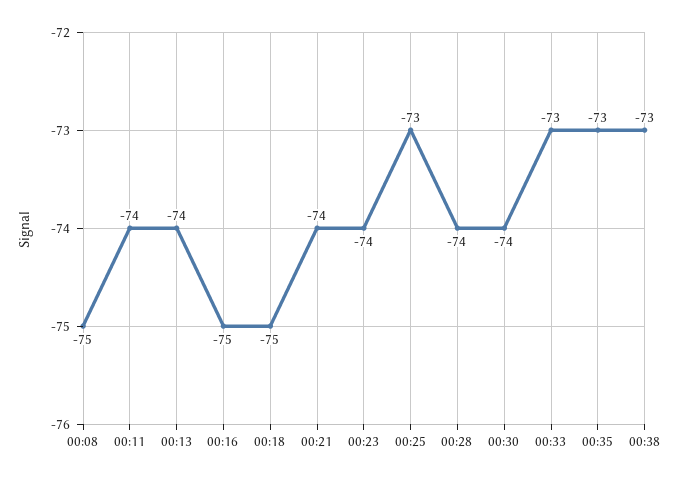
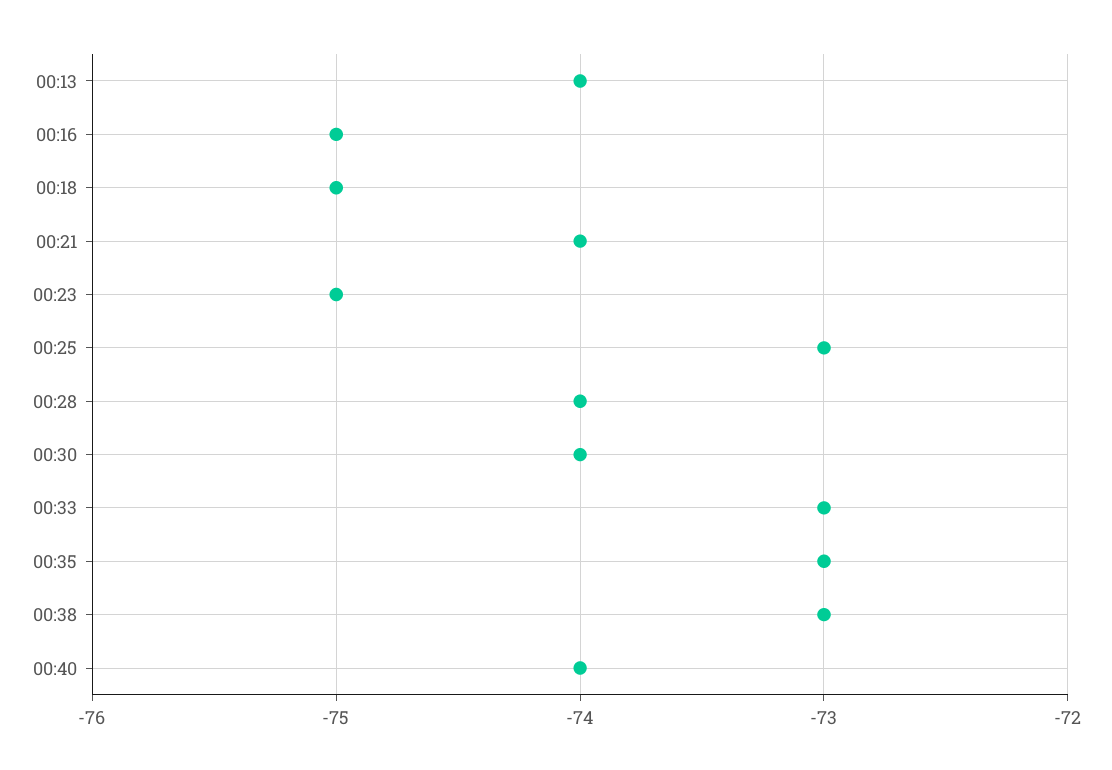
00:08: -75 -> none
00:11: -74 -> none
00:23: -74 -> -75
00:40: none -> -74

